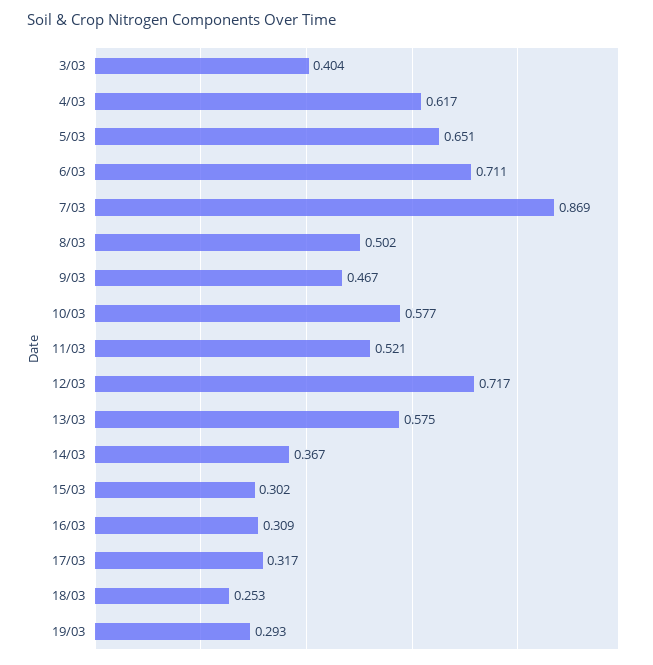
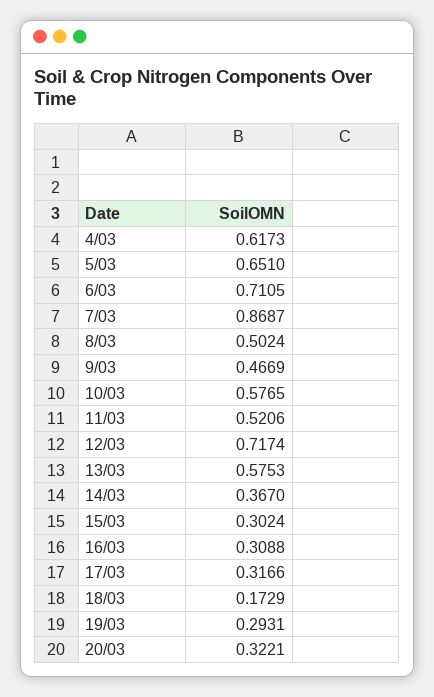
3/03: 0.404 -> none
18/03: 0.253 -> 0.1729
20/03: none -> 0.3221

